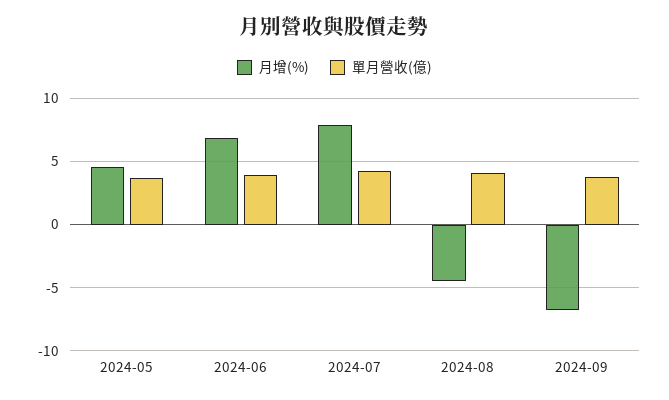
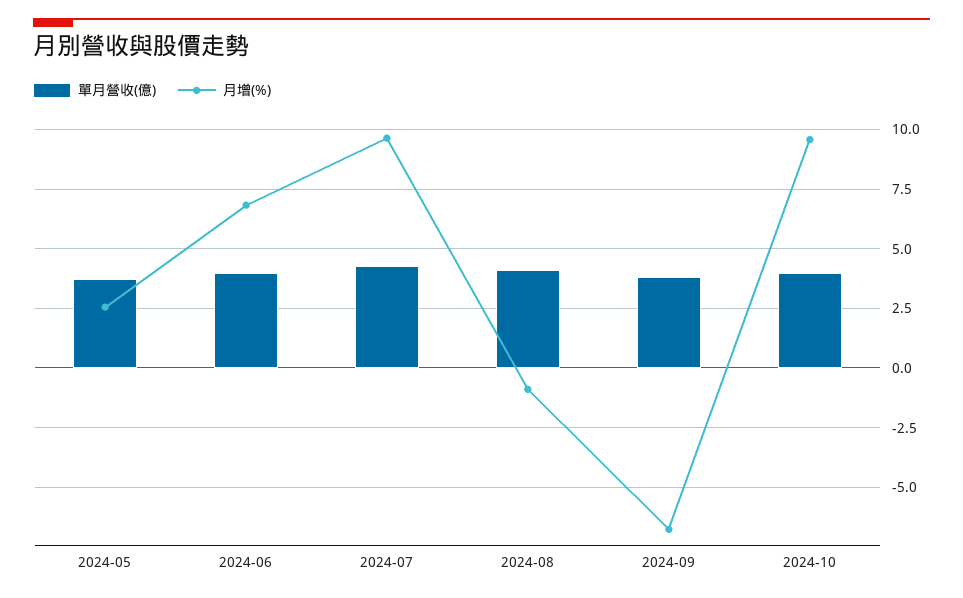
月增(%), 2024-05: 4.5 -> 2.5
月增(%), 2024-07: 8 -> 9.5
月增(%), 2024-08: -4.5 -> -1
單月營收(億), 2024-10: none -> 4
月增(%), 2024-10: none -> 9.5

